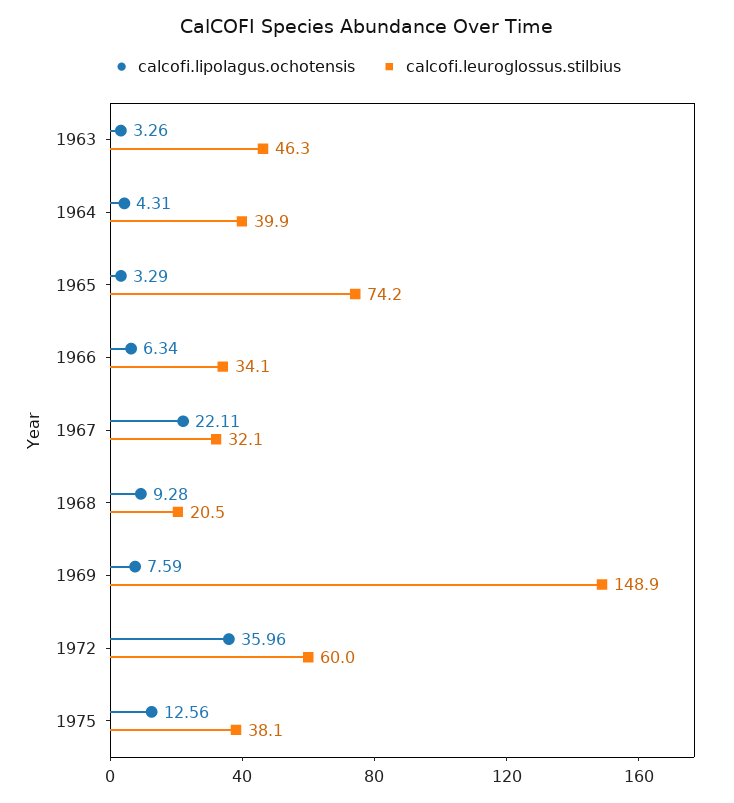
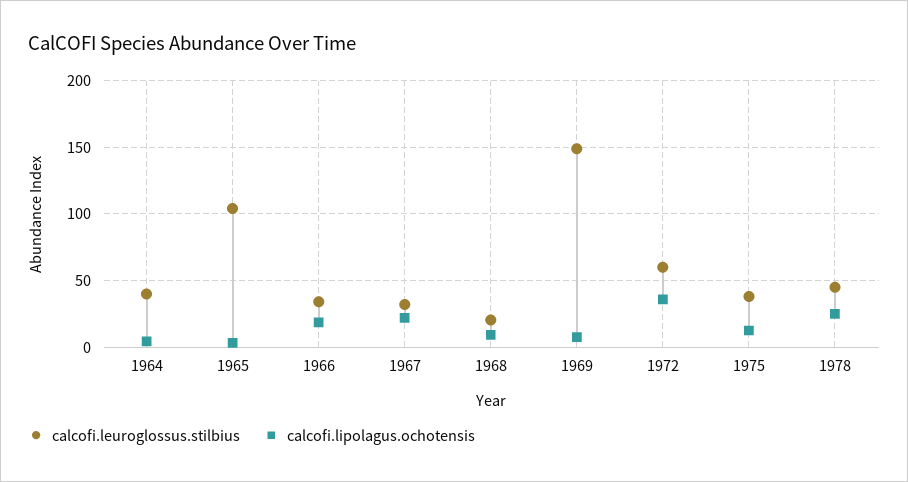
calcofi.lipolagus.ochotensis, 1963: 3.26 -> none
calcofi.leuroglossus.stilbius, 1963: 46.3 -> none
calcofi.leuroglossus.stilbius, 1965: 74.2 -> 105
calcofi.lipolagus.ochotensis, 1966: 6.34 -> 20
calcofi.leuroglossus.stilbius, 1978: none -> 45
calcofi.lipolagus.ochotensis, 1978: none -> 25

